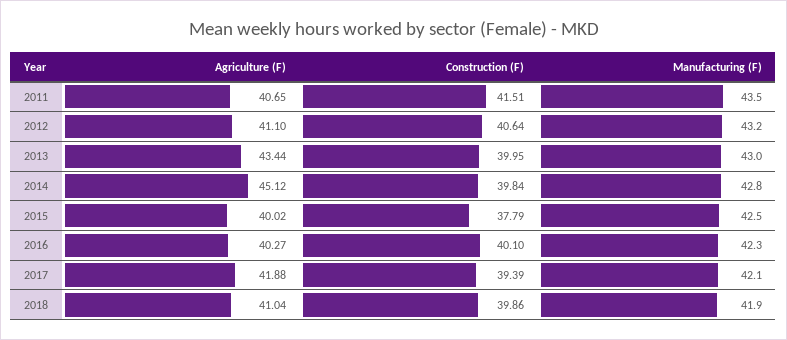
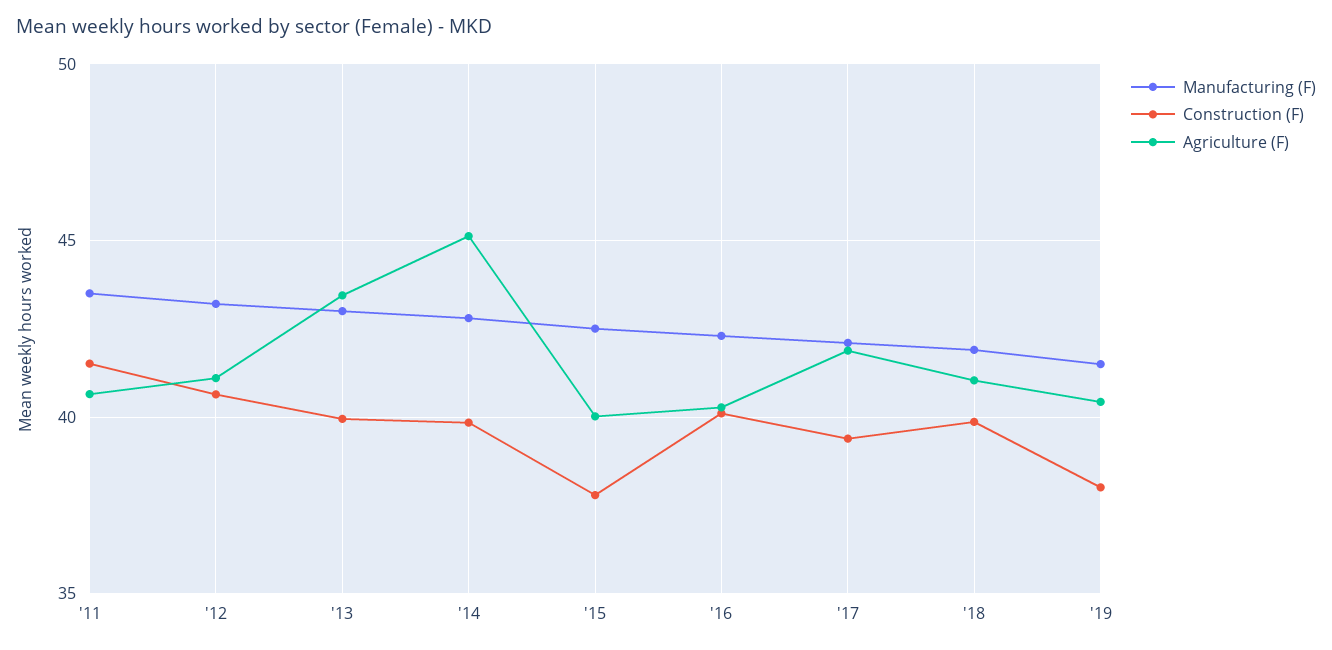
Manufacturing (F), '19: none -> 41.5
Construction (F), '19: none -> 38
Agriculture (F), '19: none -> 40.5

